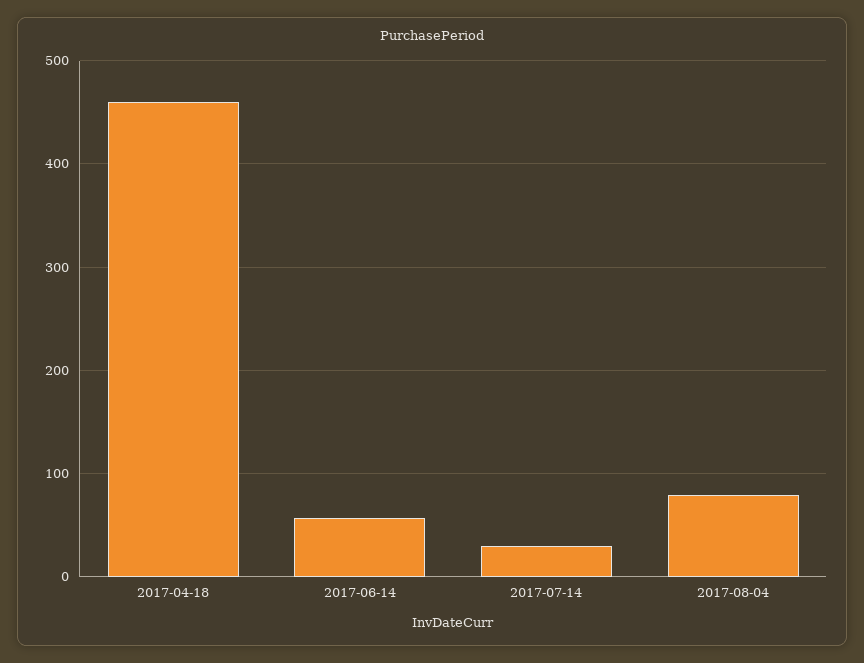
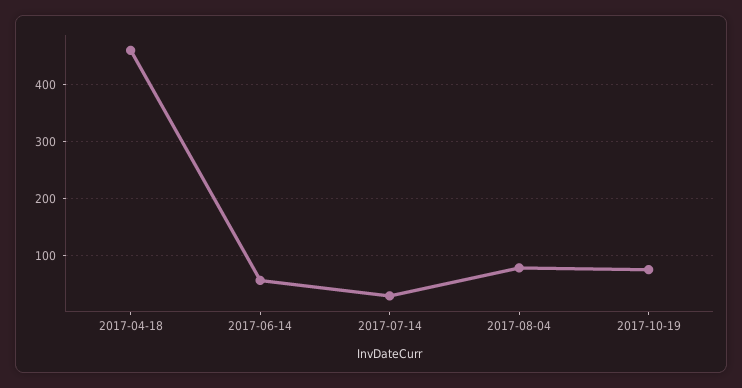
2017-10-19: none -> 80

